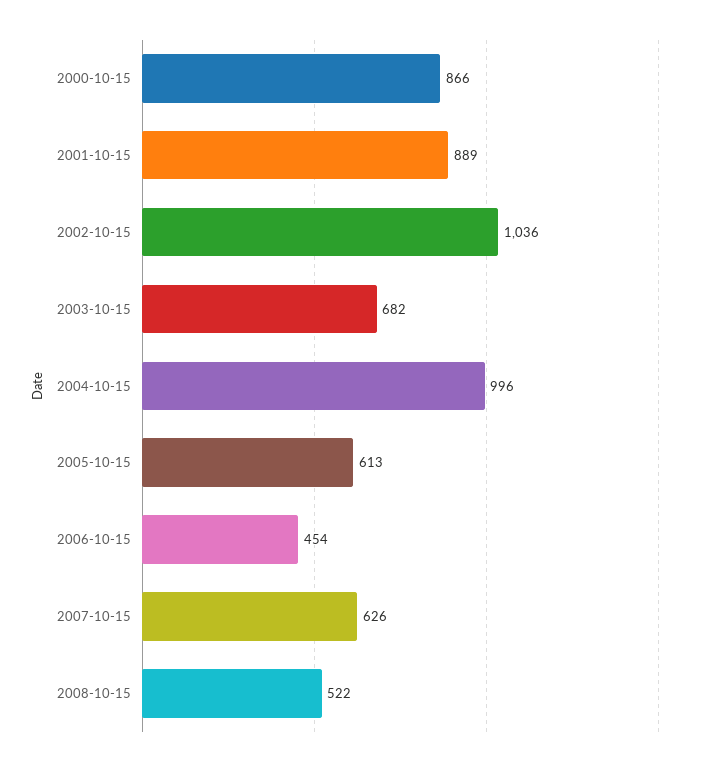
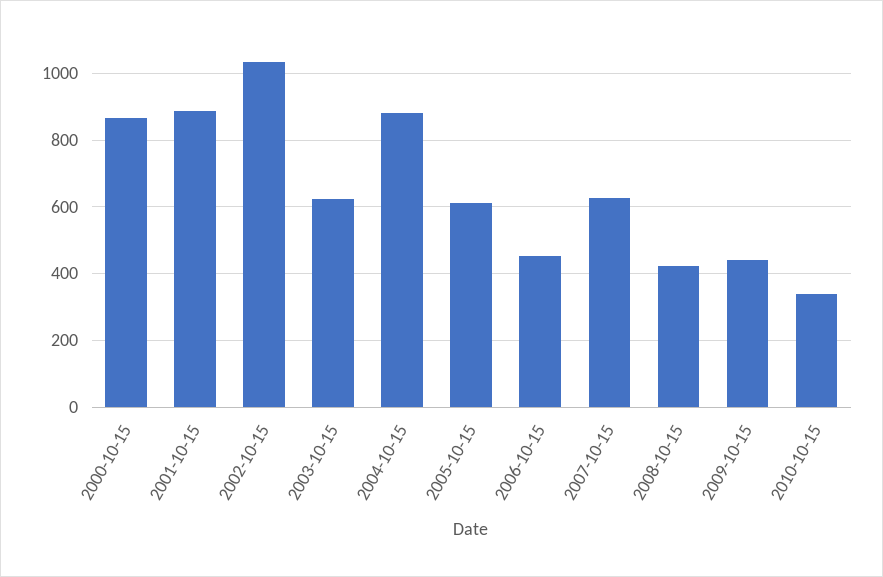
2003-10-15: 682 -> 620
2004-10-15: 996 -> 880
2008-10-15: 522 -> 420
2009-10-15: none -> 440
2010-10-15: none -> 340

